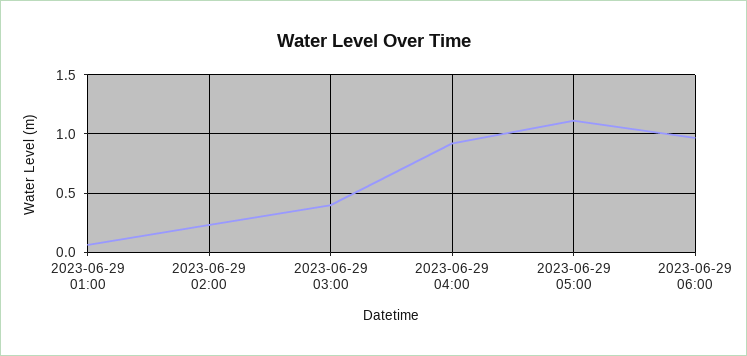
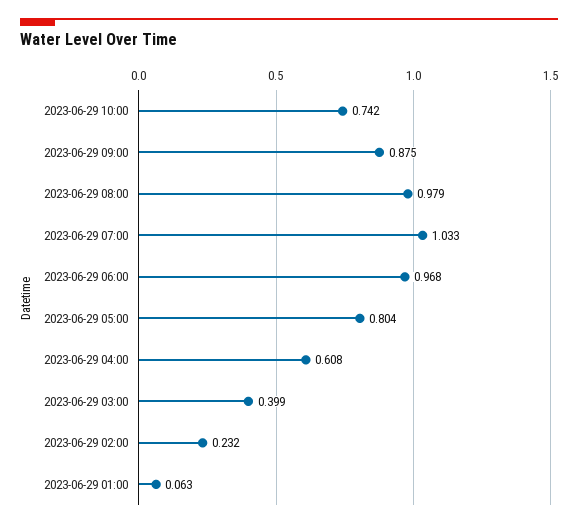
2023-06-29 04:00: 0.9 -> 0.608
2023-06-29 05:00: 1.1 -> 0.804
2023-06-29 10:00: none -> 0.742
2023-06-29 09:00: none -> 0.875
2023-06-29 08:00: none -> 0.979
2023-06-29 07:00: none -> 1.033

